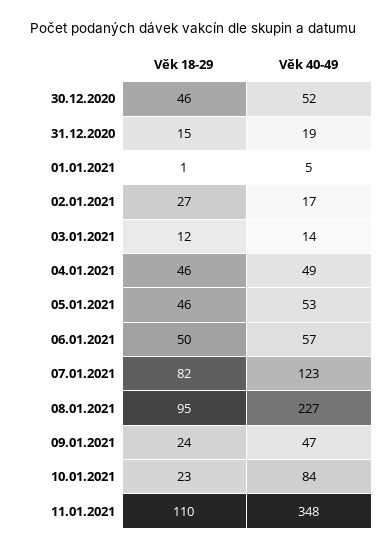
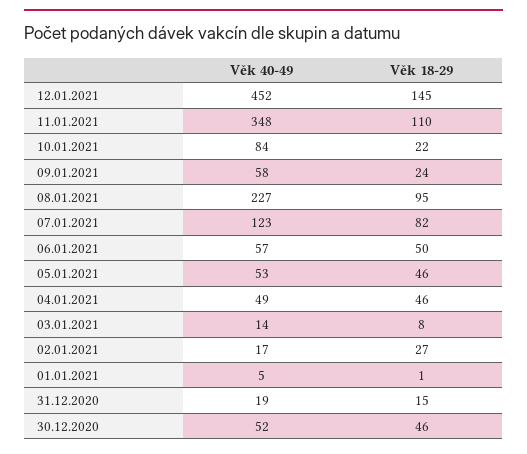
Věk 18-29, 03.01.2021: 12 -> 8
Věk 40-49, 09.01.2021: 47 -> 58
Věk 18-29, 10.01.2021: 23 -> 22
Věk 40-49, 12.01.2021: none -> 452
Věk 18-29, 12.01.2021: none -> 145

